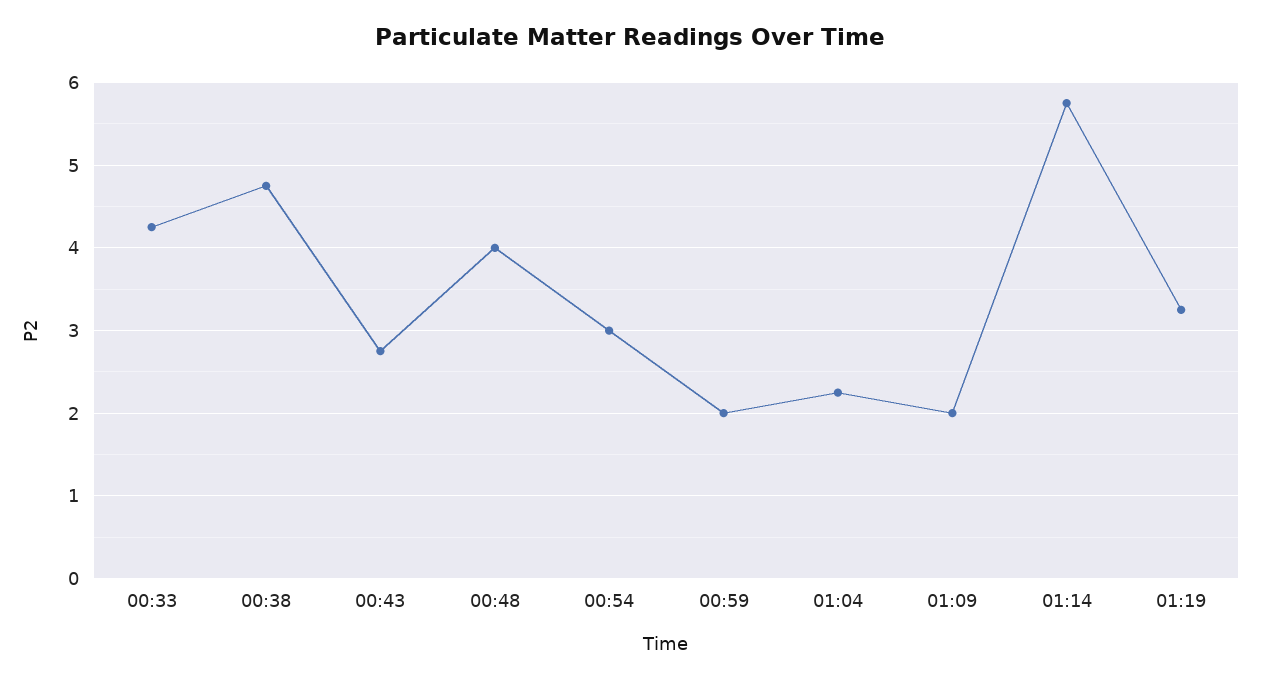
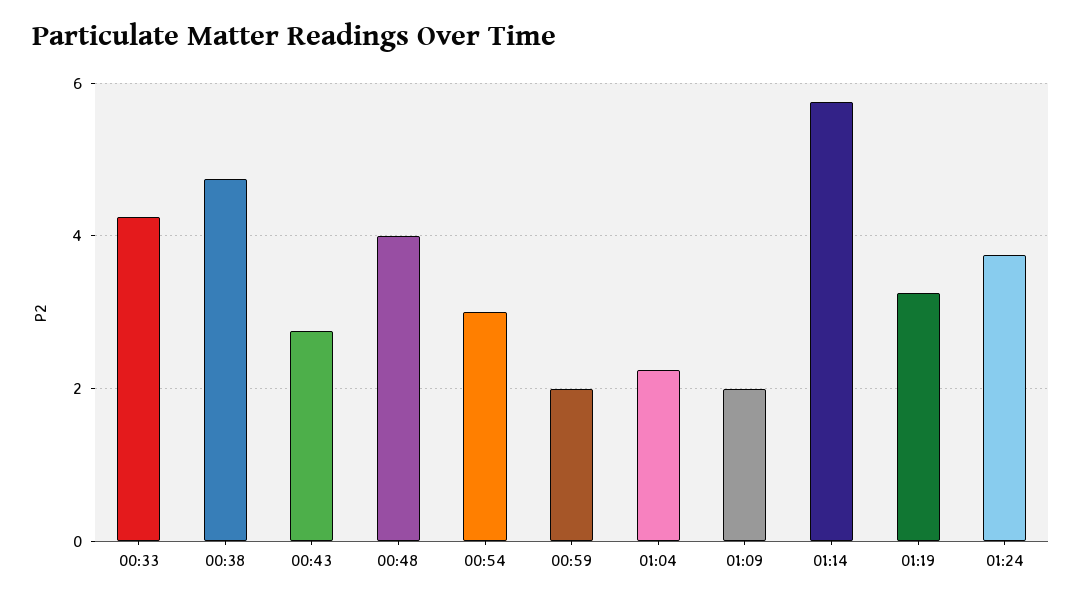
01:24: none -> 3.8

